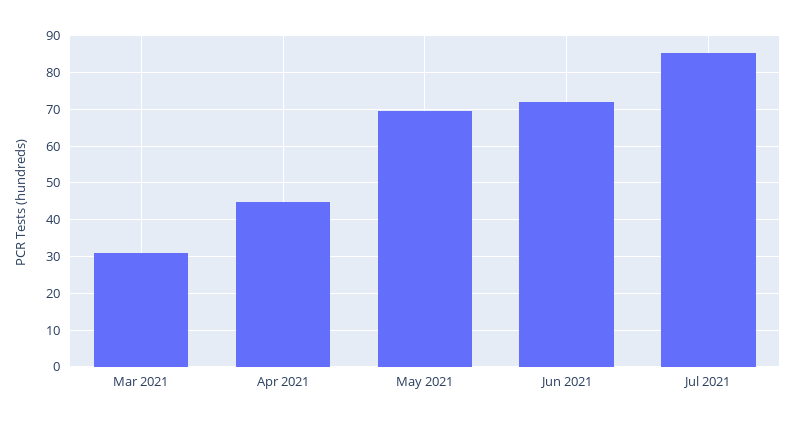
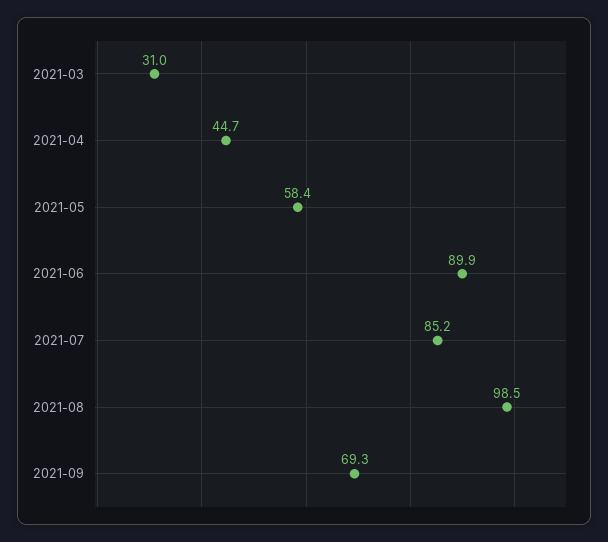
May 2021: 70 -> 58.4
Jun 2021: 72 -> 89.9
2021-08: none -> 98.5
2021-09: none -> 69.3

